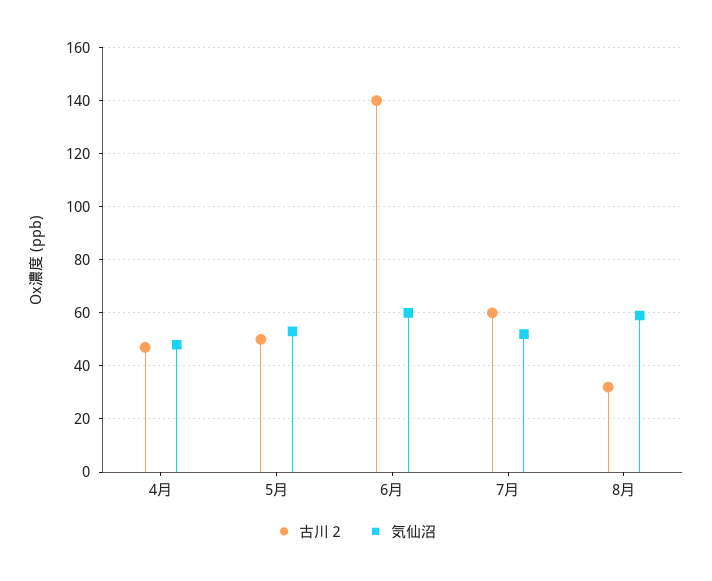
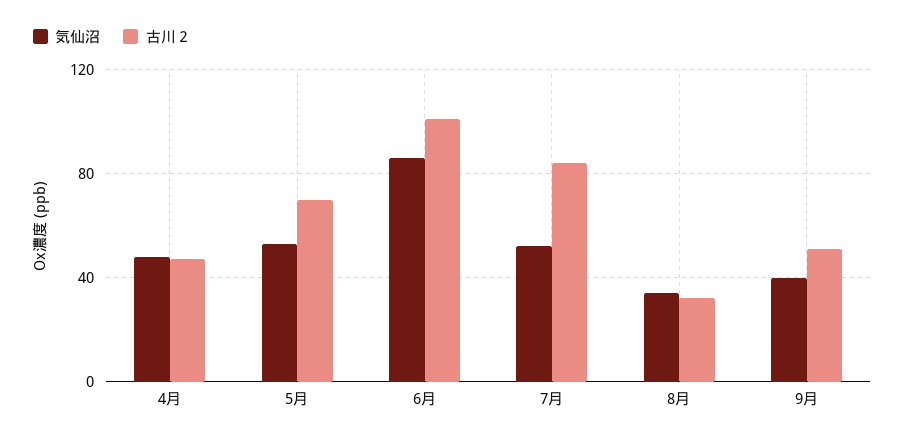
古川２, 5月: 50 -> 70
古川２, 6月: 140 -> 100
気仙沼, 6月: 60 -> 85
古川２, 7月: 60 -> 85
気仙沼, 8月: 60 -> 35
気仙沼, 9月: none -> 40
古川２, 9月: none -> 50

